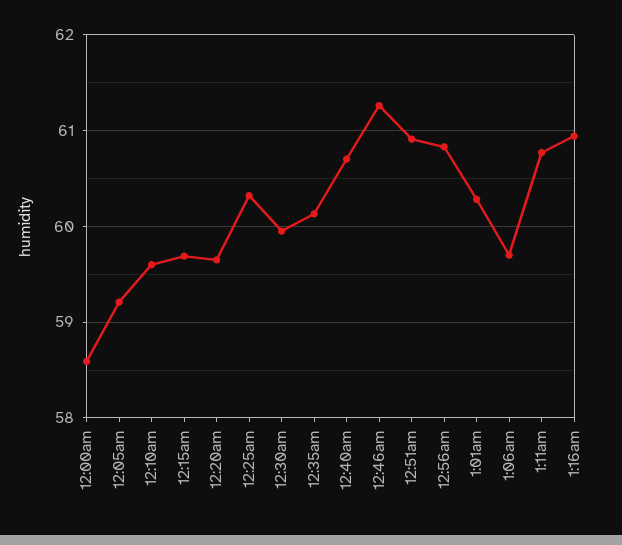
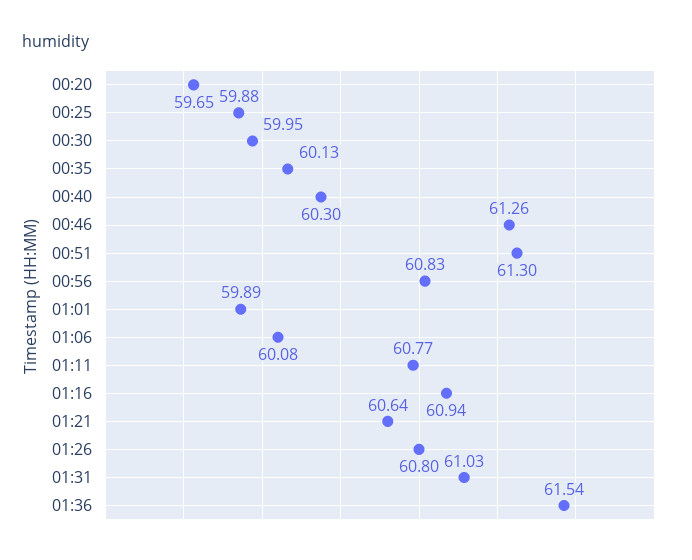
12:00am: 58.6 -> none
12:05am: 59.2 -> none
12:10am: 59.6 -> none
12:15am: 59.7 -> none
12:25am: 60.3 -> 59.88
12:40am: 60.7 -> 60.3
12:51am: 60.9 -> 61.3
1:01am: 60.3 -> 59.89
1:06am: 59.7 -> 60.08
01:21: none -> 60.64
01:26: none -> 60.8
01:31: none -> 61.03
01:36: none -> 61.54

